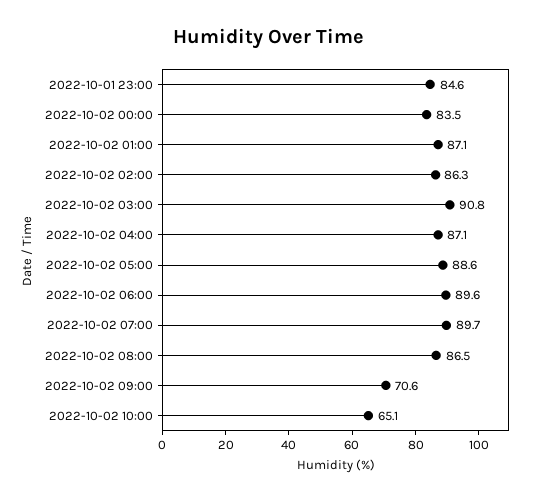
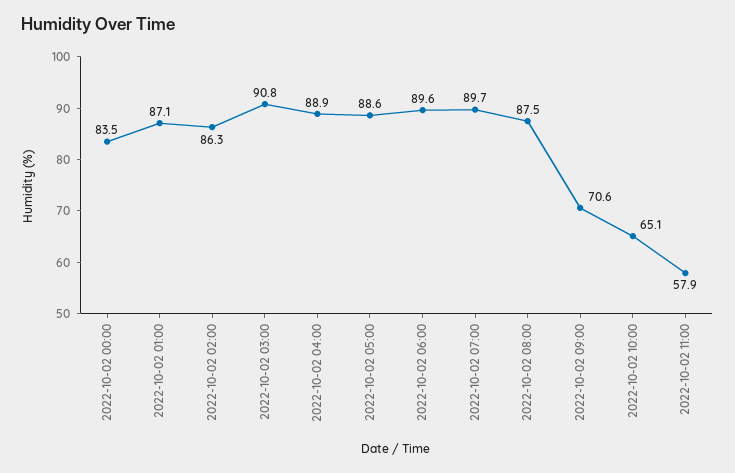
2022-10-01 23:00: 84.6 -> none
2022-10-02 04:00: 87.1 -> 88.9
2022-10-02 08:00: 86.5 -> 87.5
2022-10-02 11:00: none -> 57.9

